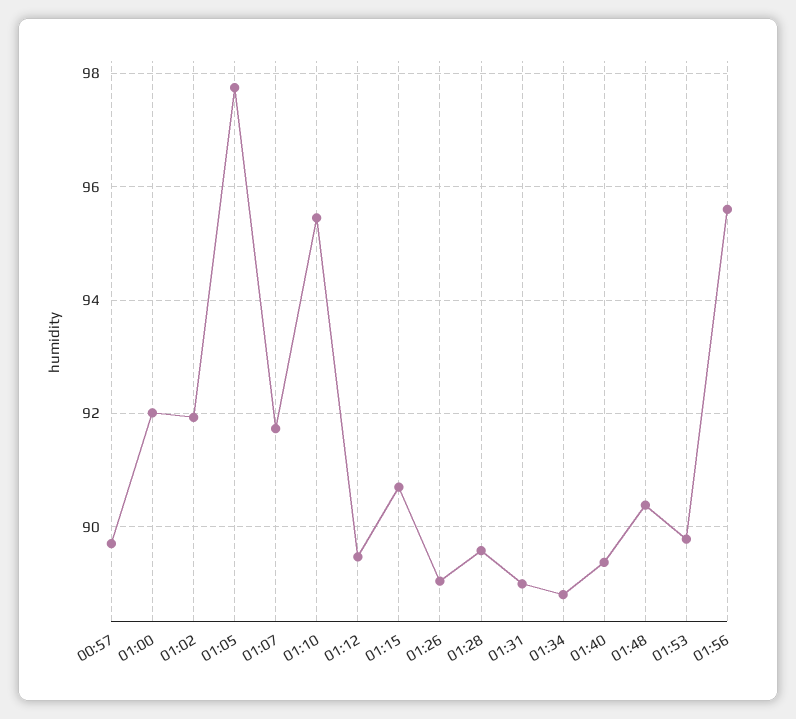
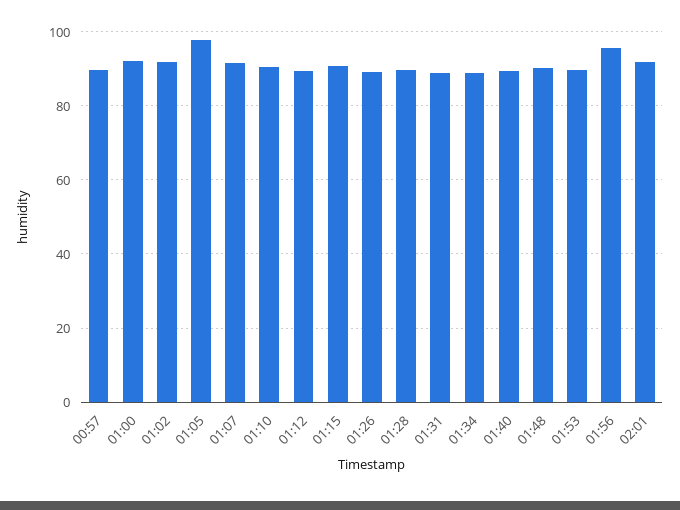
01:10: 95.4 -> 90
02:01: none -> 92

